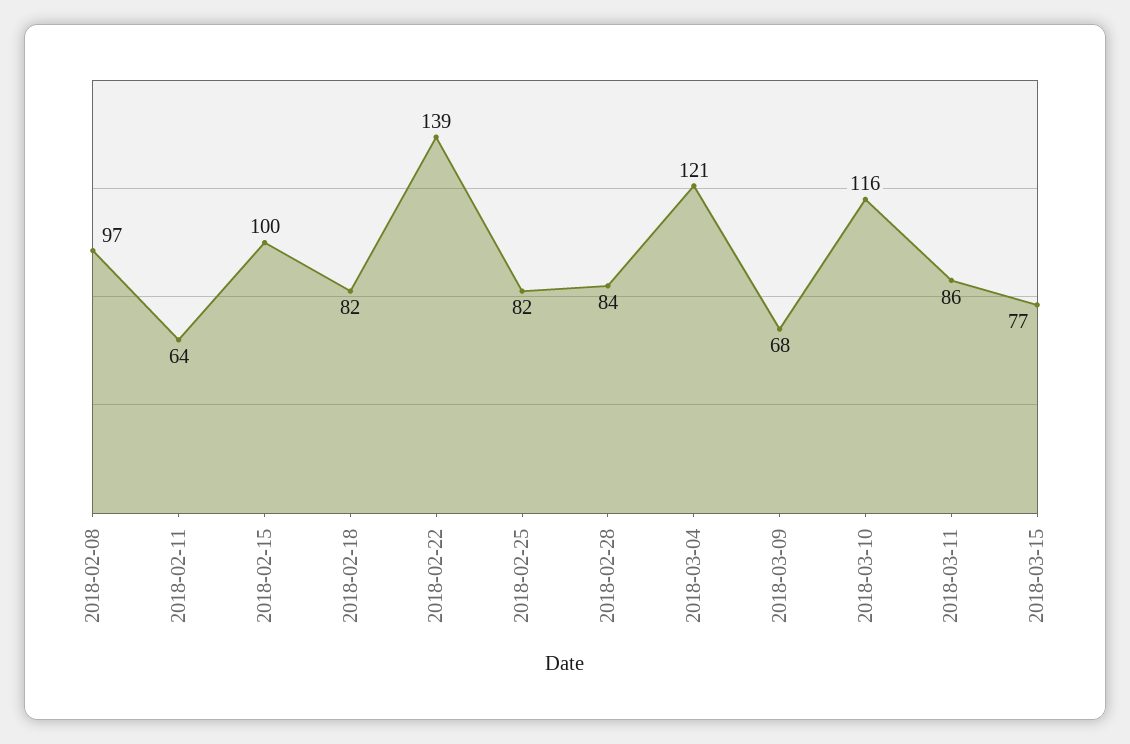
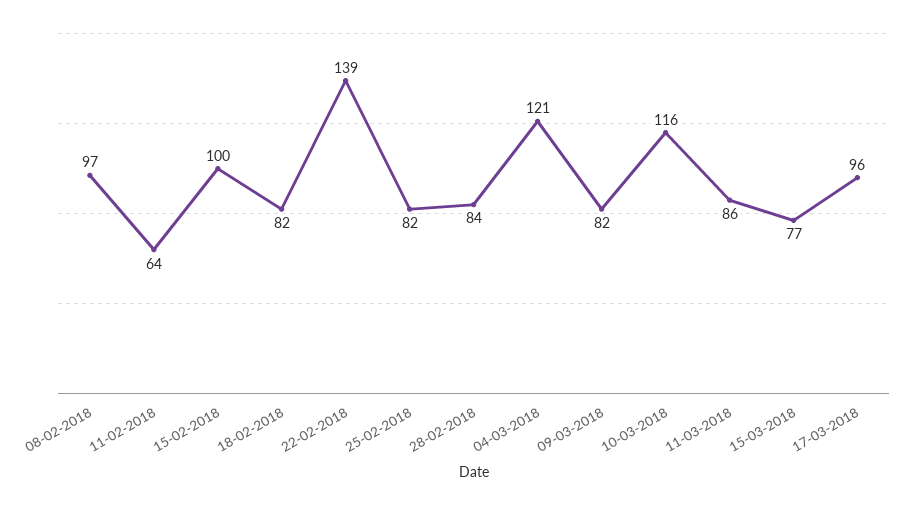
2018-03-09: 68 -> 82
17-03-2018: none -> 96

